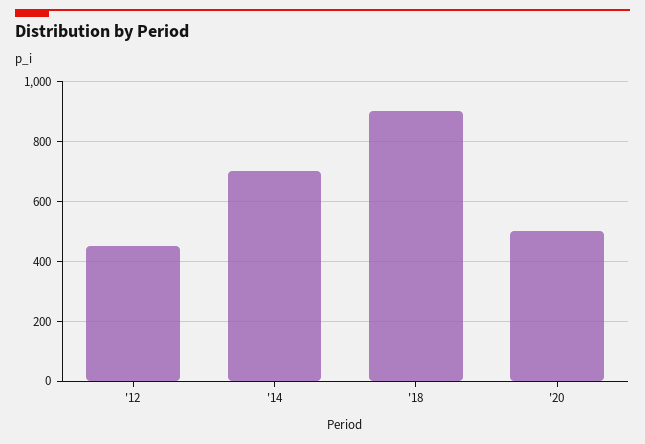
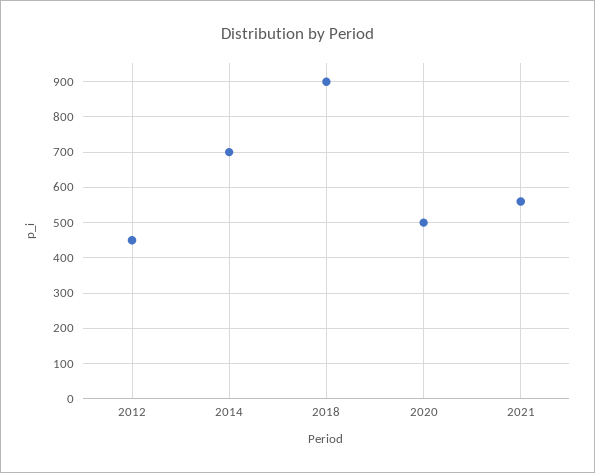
2021: none -> 560

